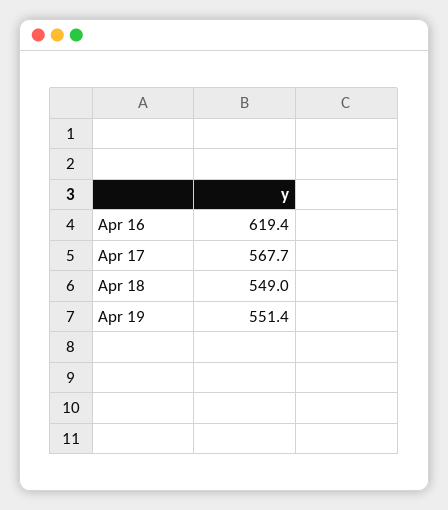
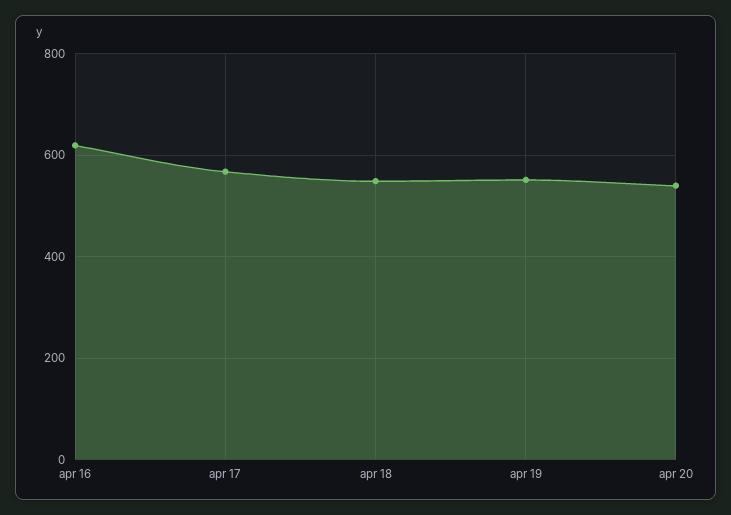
apr 20: none -> 540

